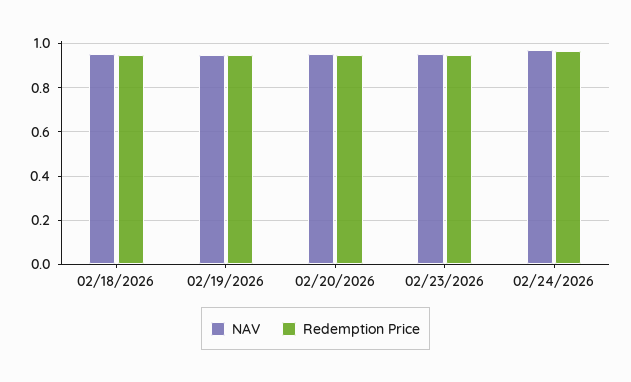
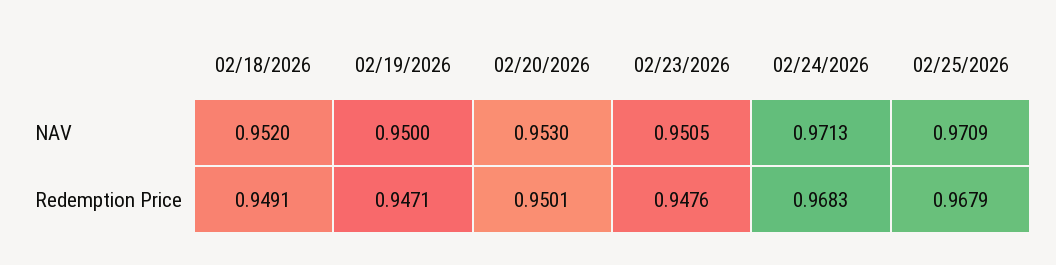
NAV, 02/25/2026: none -> 0.9709
Redemption Price, 02/25/2026: none -> 0.9679

